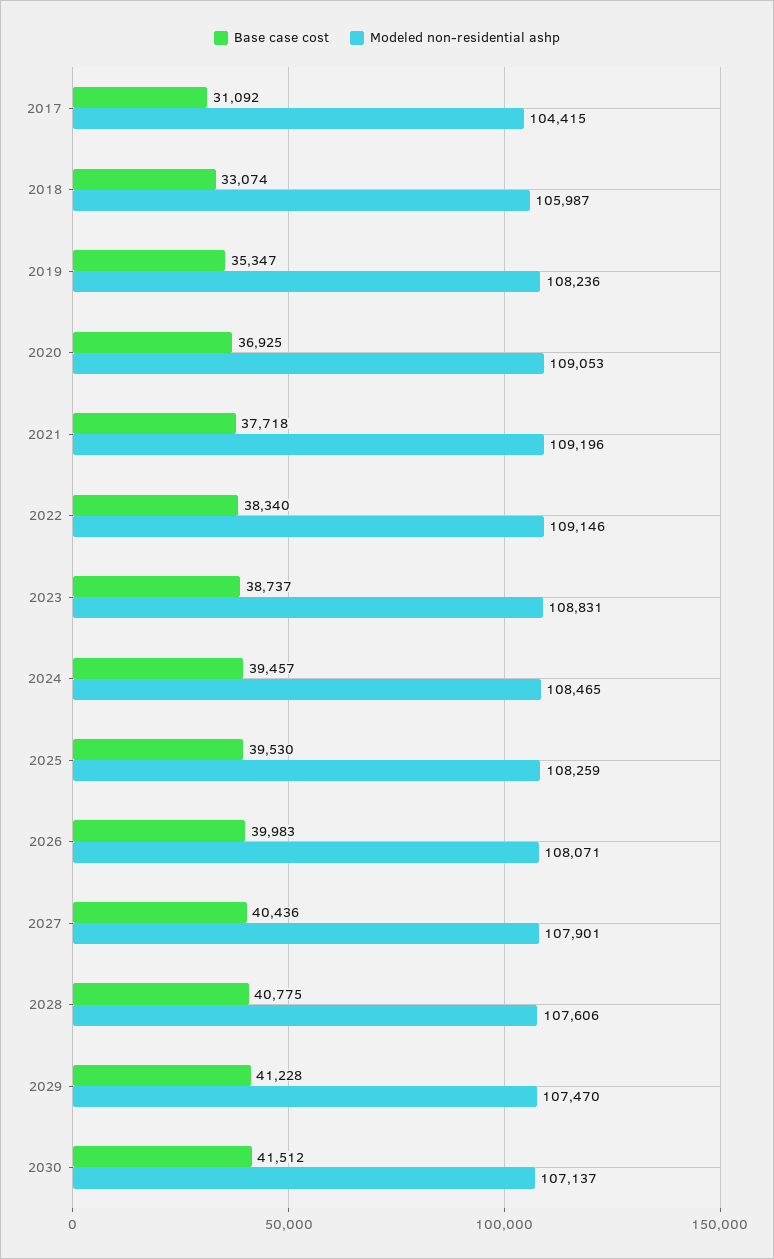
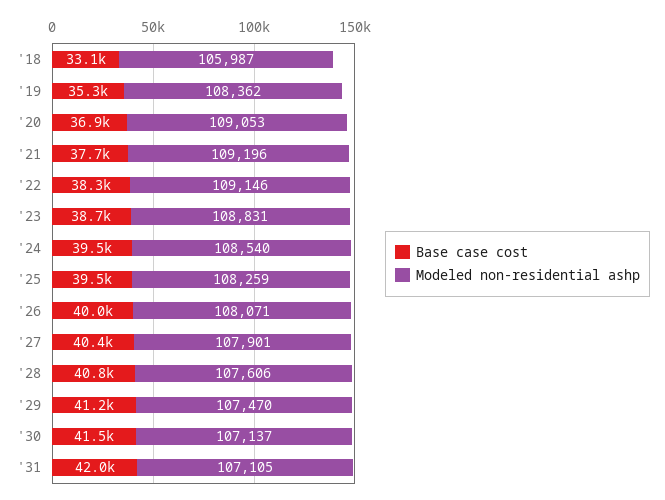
Base case cost, 2017: 31092 -> none
Modeled non-residential ashp, 2017: 104415 -> none
Modeled non-residential ashp, 2019: 108236 -> 108362
Modeled non-residential ashp, 2024: 108465 -> 108540
Base case cost, '31: none -> 42000
Modeled non-residential ashp, '31: none -> 107105

